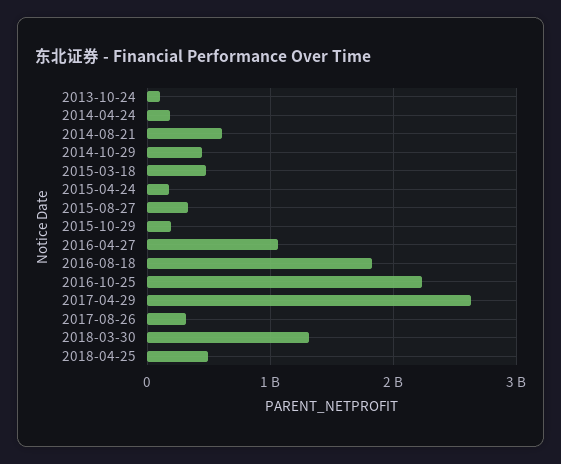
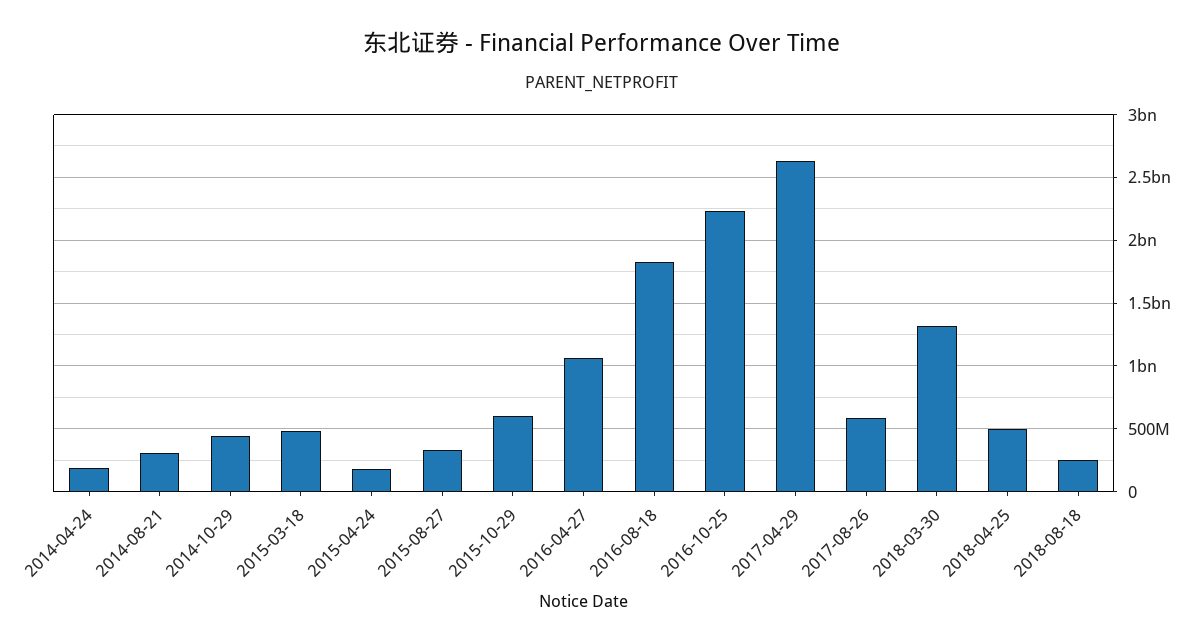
2013-10-24: 100000000 -> none
2014-08-21: 600000000 -> 300000000
2015-10-29: 200000000 -> 600000000
2017-08-26: 300000000 -> 600000000
2018-08-18: none -> 250000000

